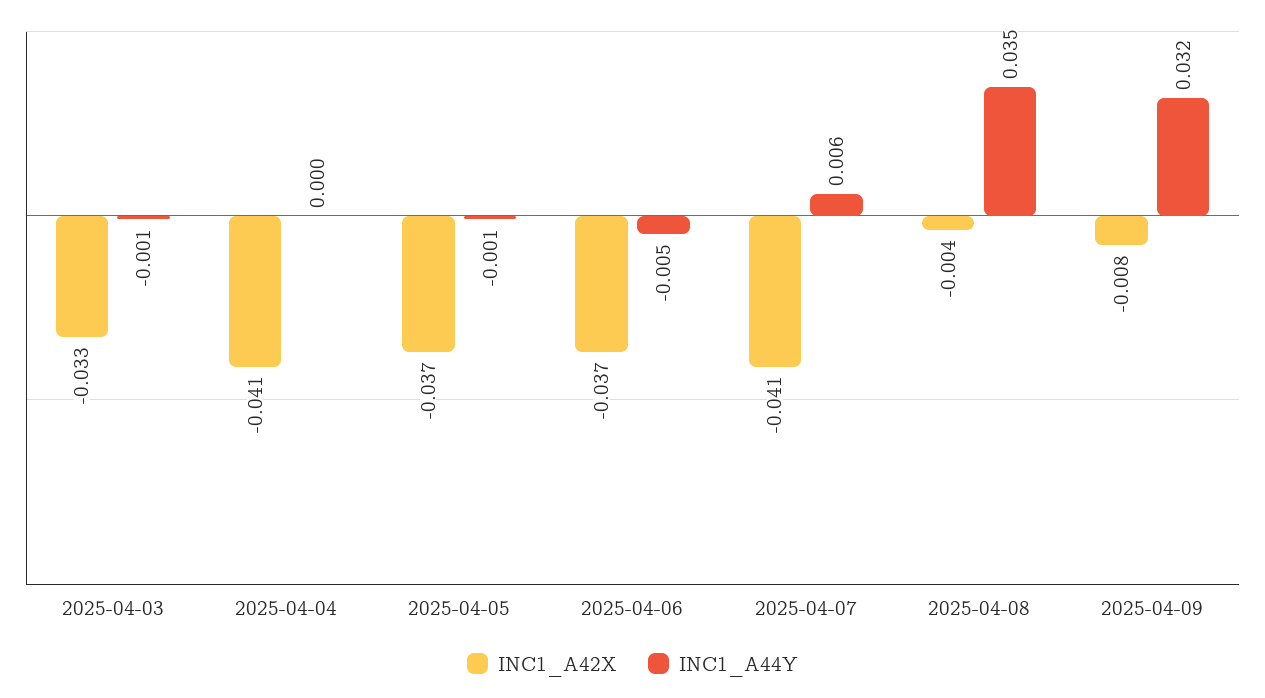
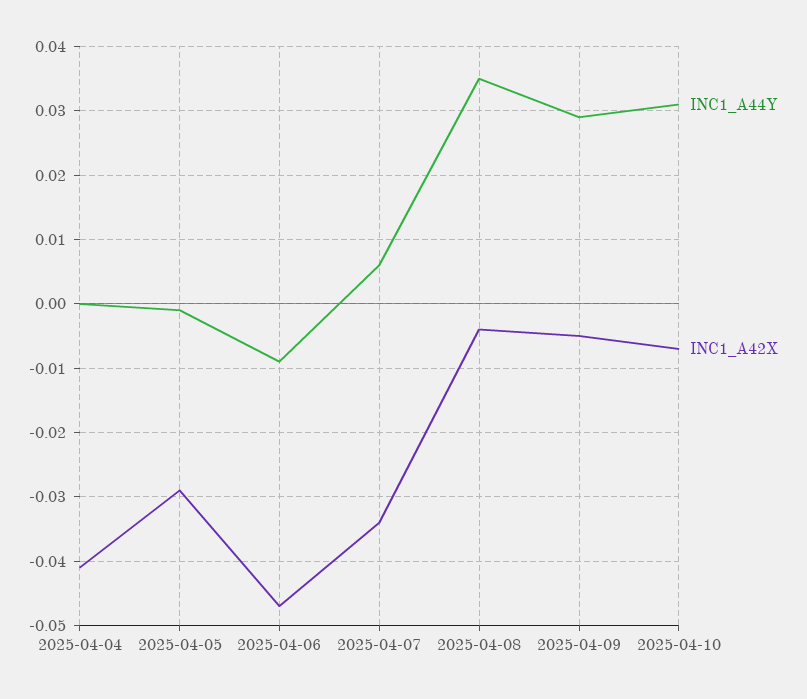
INC1_A42X, 2025-04-03: -0.033 -> none
INC1_A44Y, 2025-04-03: -0.001 -> none
INC1_A42X, 2025-04-05: -0.037 -> -0.029
INC1_A42X, 2025-04-06: -0.037 -> -0.047
INC1_A44Y, 2025-04-06: -0.005 -> -0.009
INC1_A42X, 2025-04-07: -0.041 -> -0.034
INC1_A42X, 2025-04-09: -0.008 -> -0.005
INC1_A44Y, 2025-04-09: 0.032 -> 0.029
INC1_A44Y, 2025-04-10: none -> 0.031
INC1_A42X, 2025-04-10: none -> -0.007

